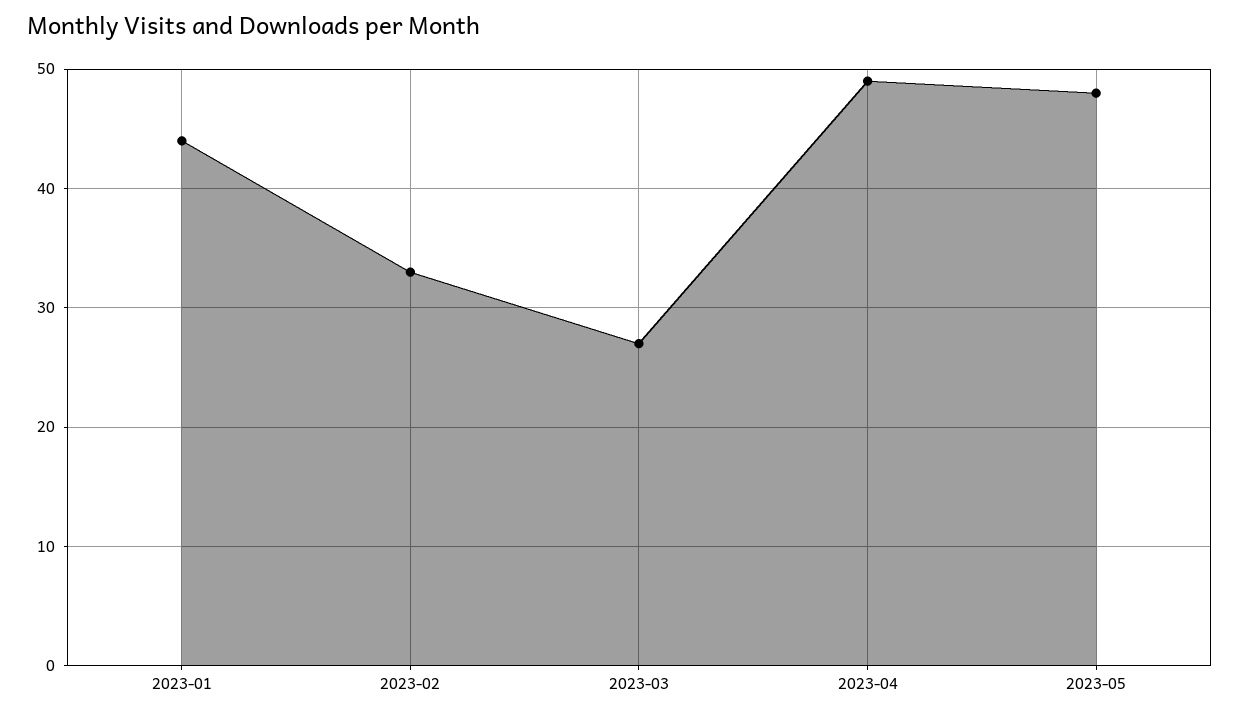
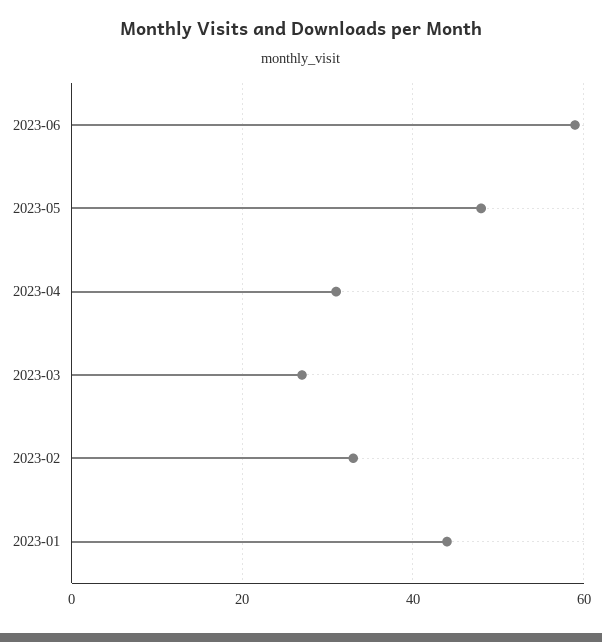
2023-04: 49 -> 30
2023-06: none -> 60

